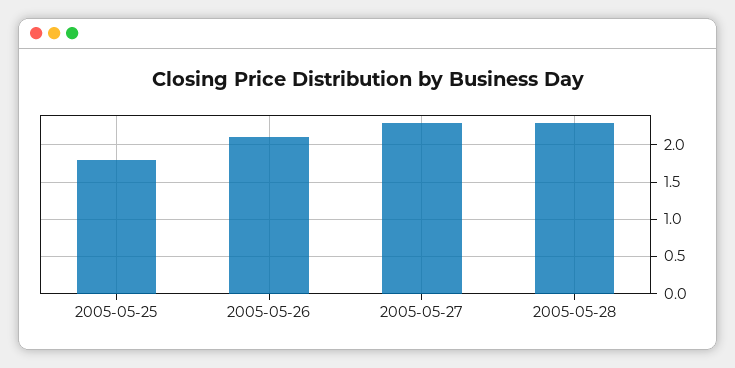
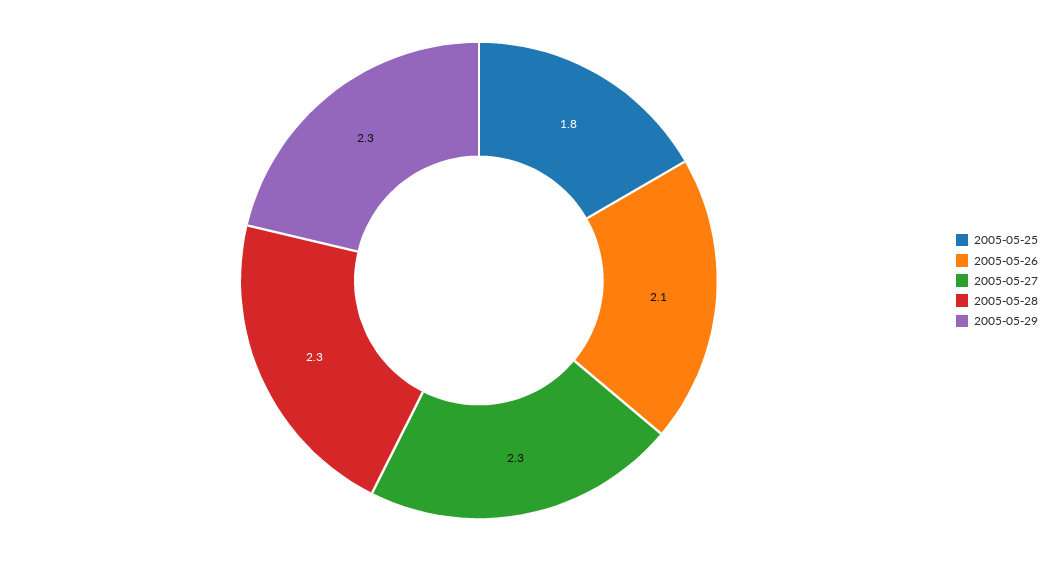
2005-05-29: none -> 2.3

